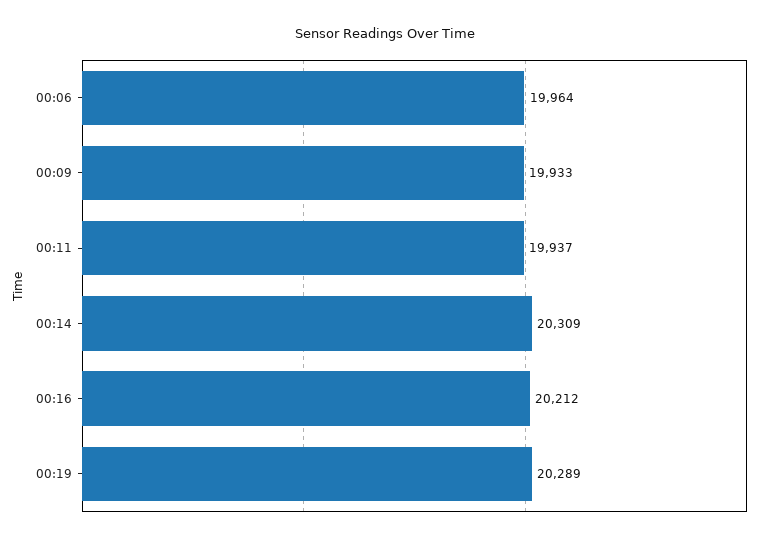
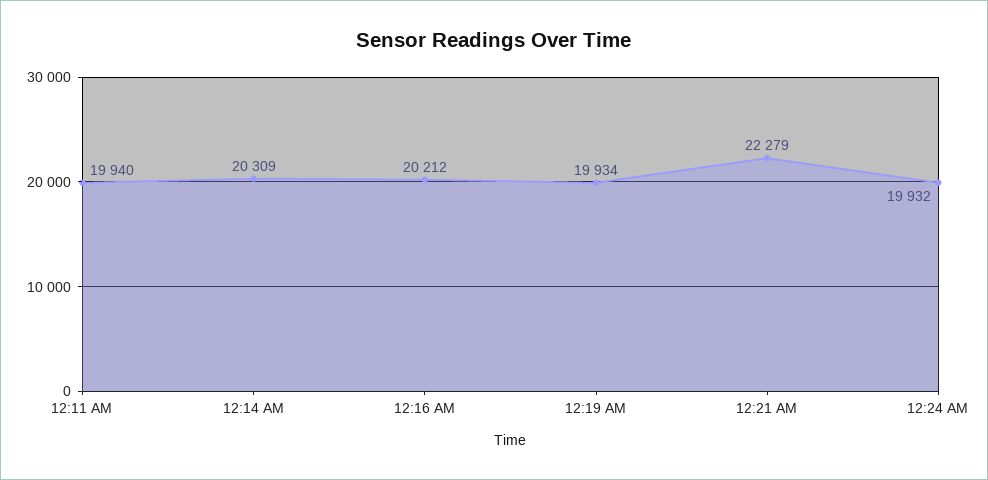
00:06: 19964 -> none
00:09: 19933 -> none
00:11: 19937 -> 19940
00:19: 20289 -> 19934
12:21 AM: none -> 22279
12:24 AM: none -> 19932

